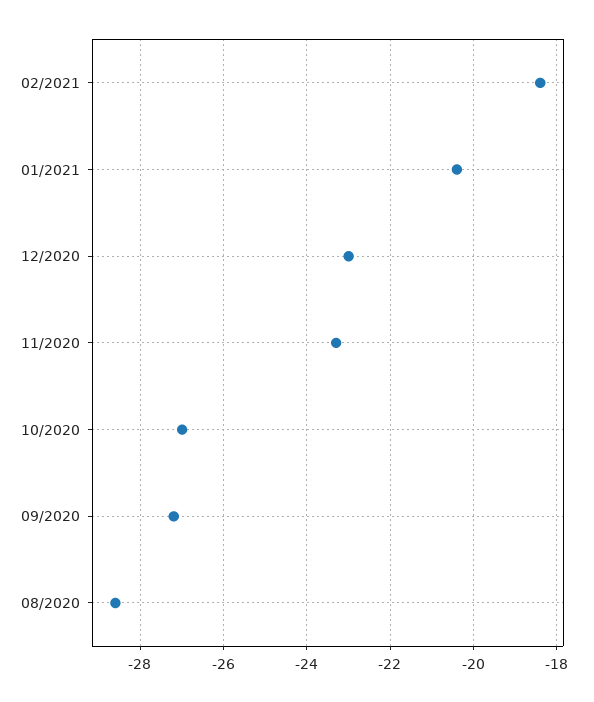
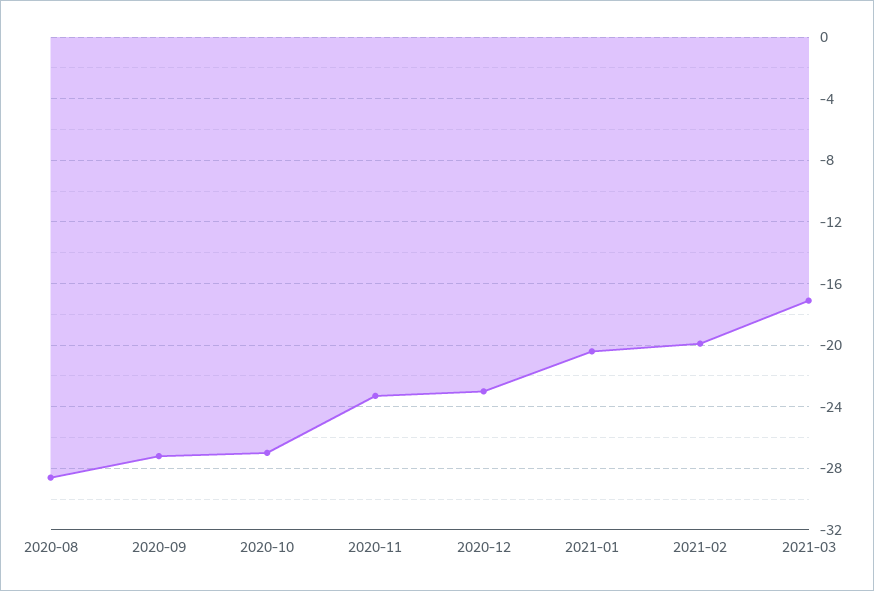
02/2021: -18.5 -> -20
2021-03: none -> -17

